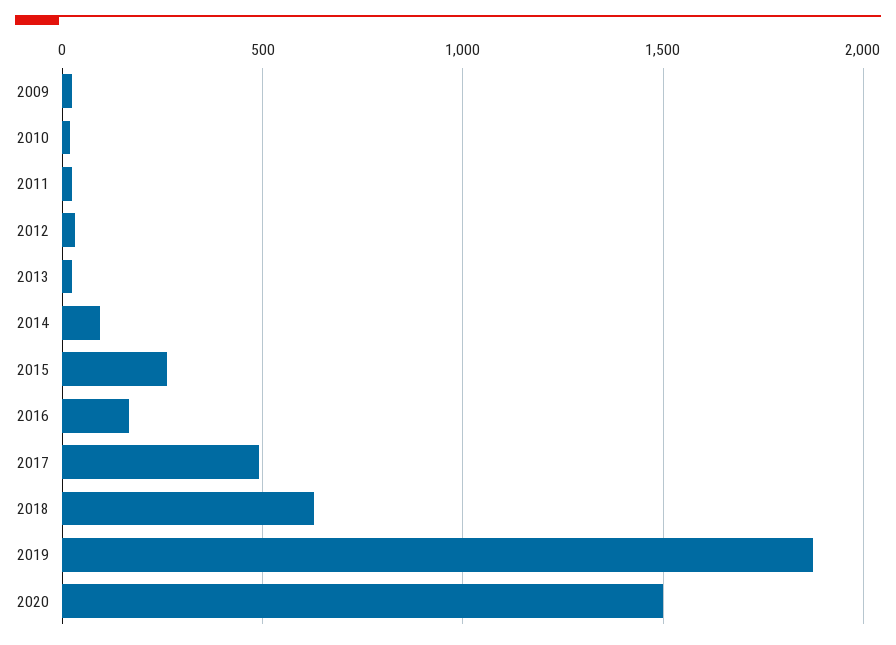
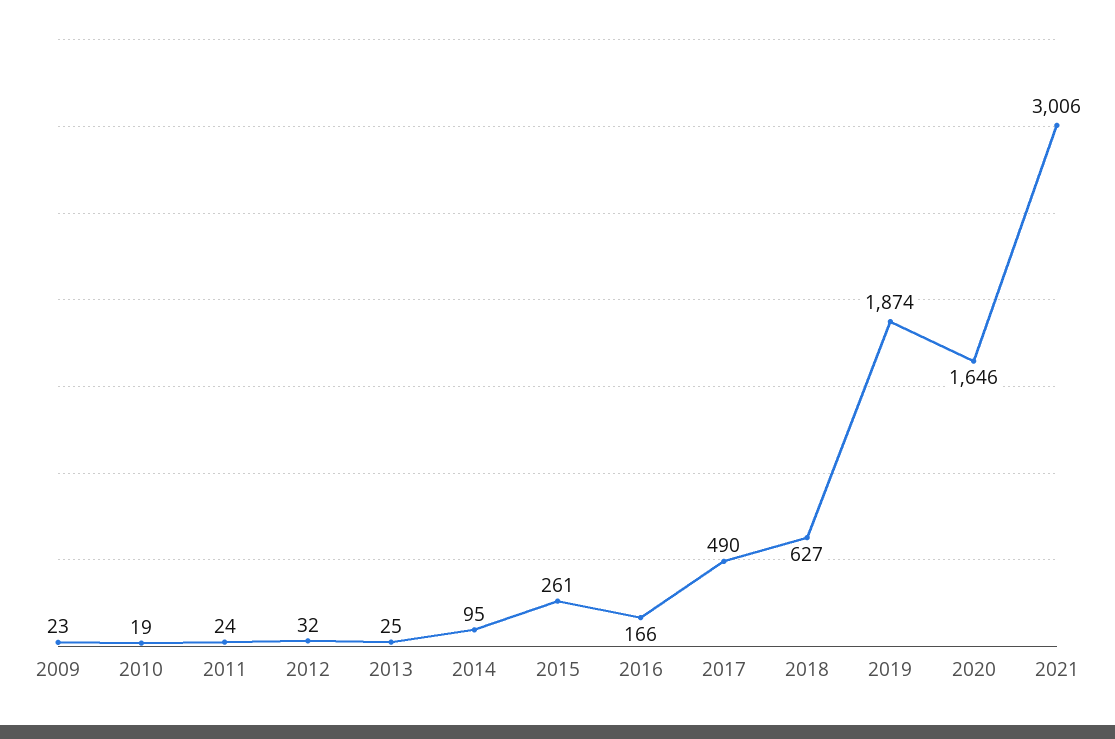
2020: 1500 -> 1646
2021: none -> 3006

